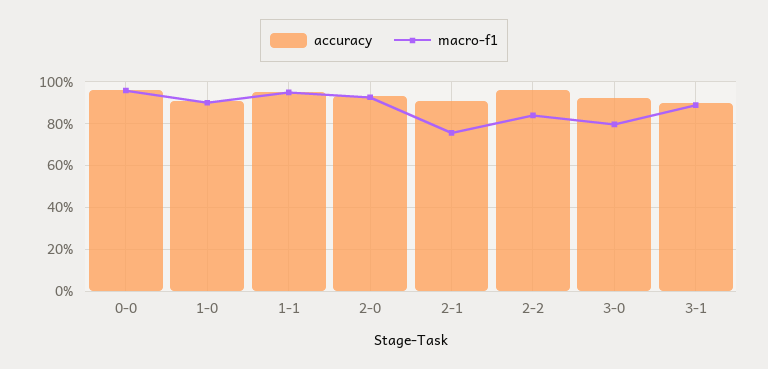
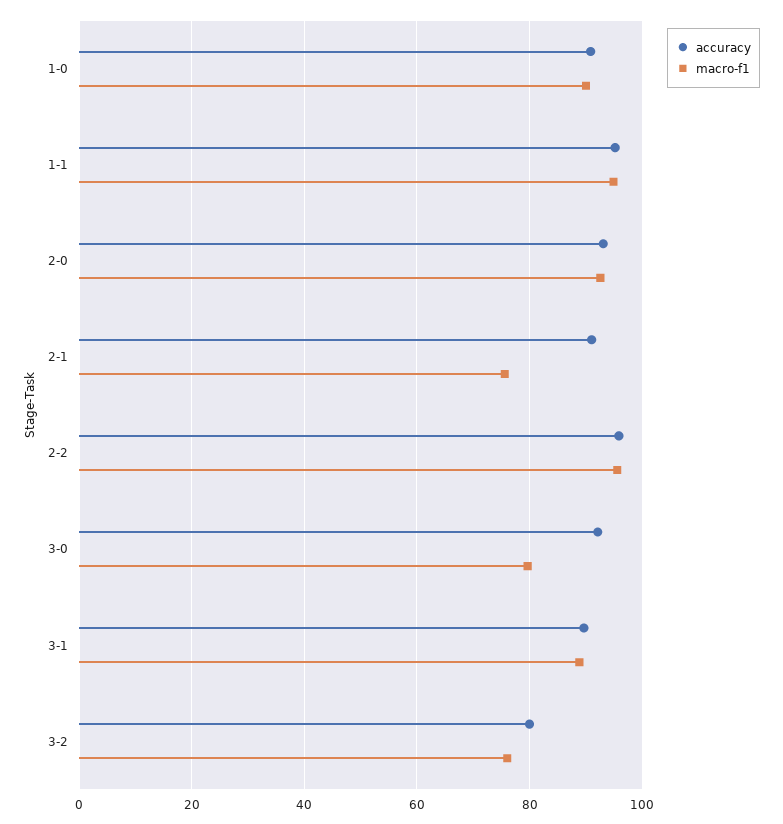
accuracy, 0-0: 95 -> none
macro-f1, 0-0: 95 -> none
macro-f1, 2-2: 85 -> 96
accuracy, 3-2: none -> 80
macro-f1, 3-2: none -> 76

